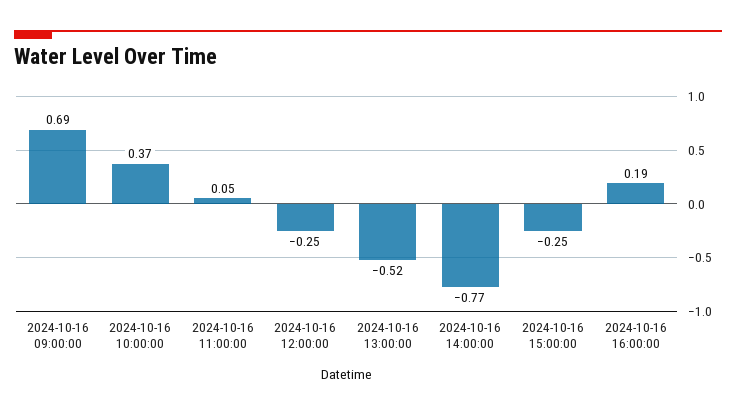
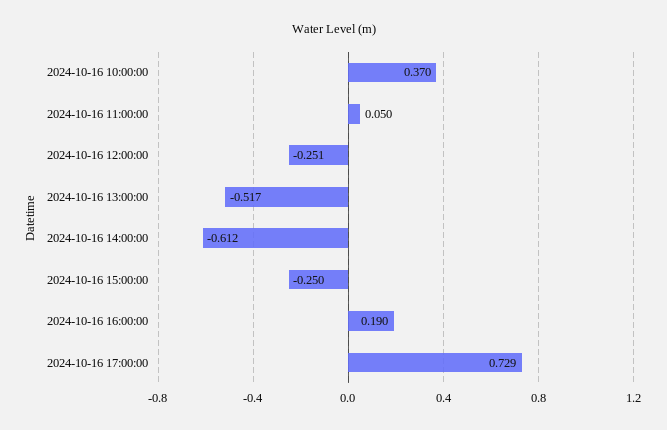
2024-10-16 09:00:00: 0.69 -> none
2024-10-16 14:00:00: -0.77 -> -0.612
2024-10-16 17:00:00: none -> 0.729

